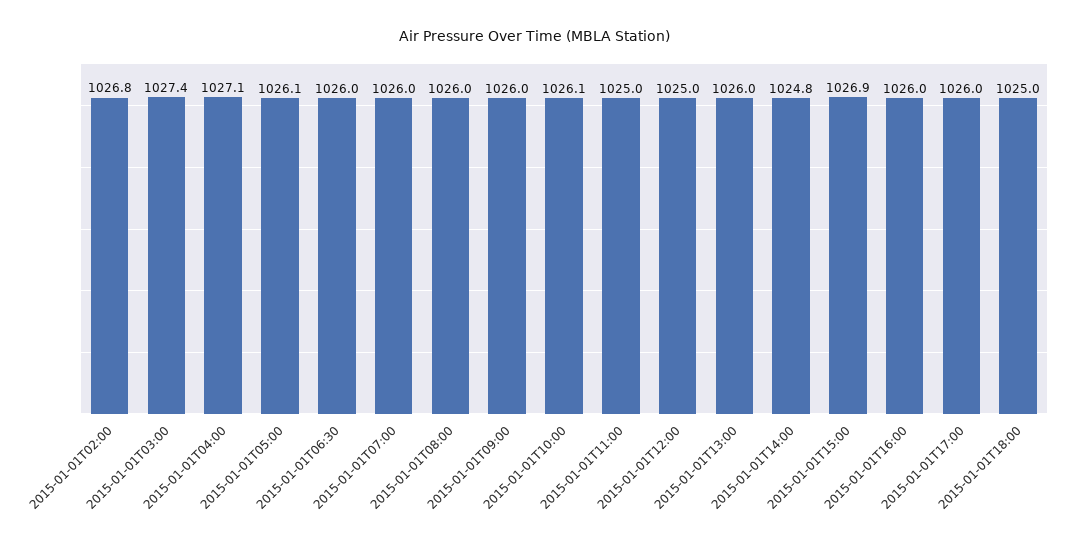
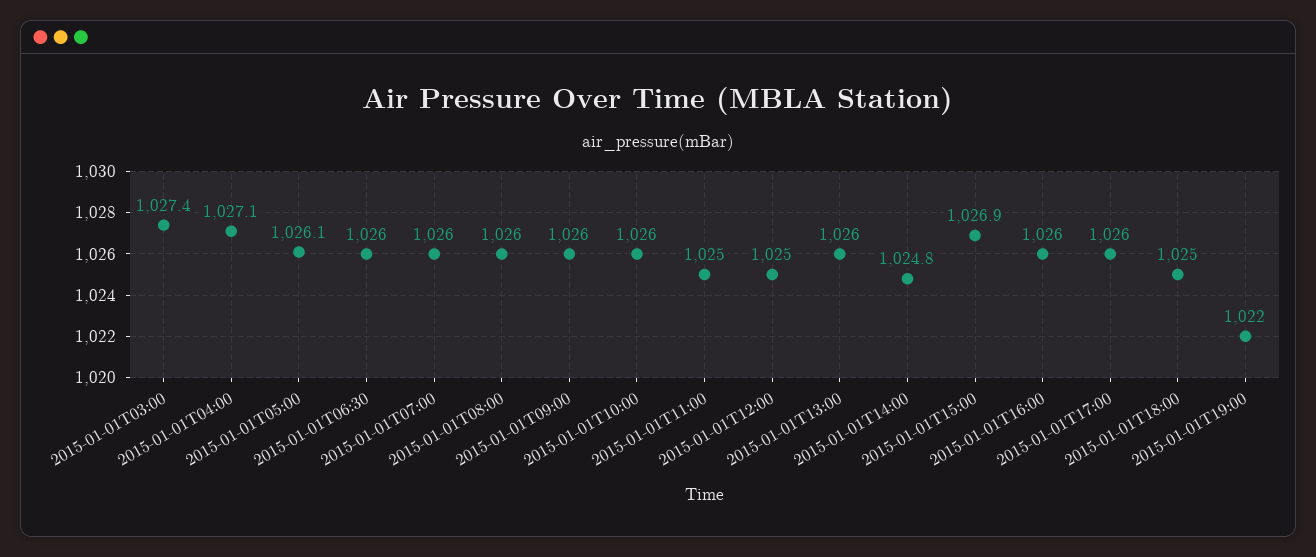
2015-01-01T02:00: 1026.8 -> none
2015-01-01T10:00: 1026.1 -> 1026
2015-01-01T19:00: none -> 1022

